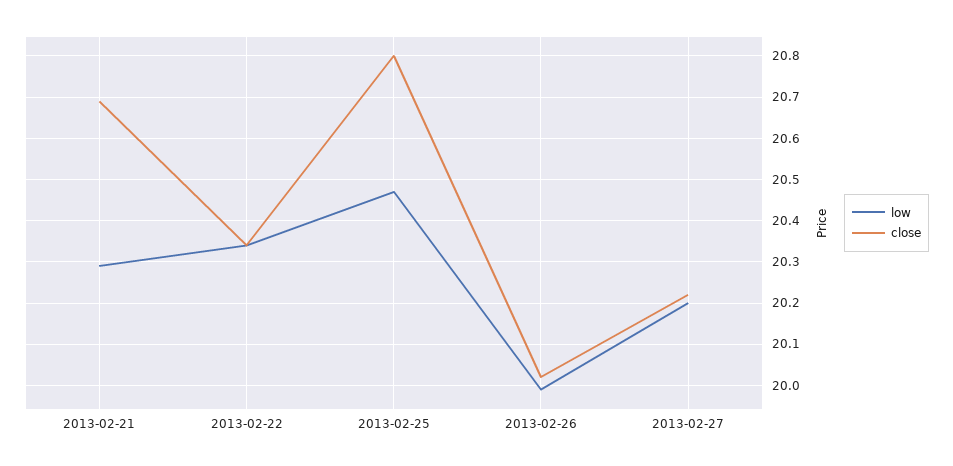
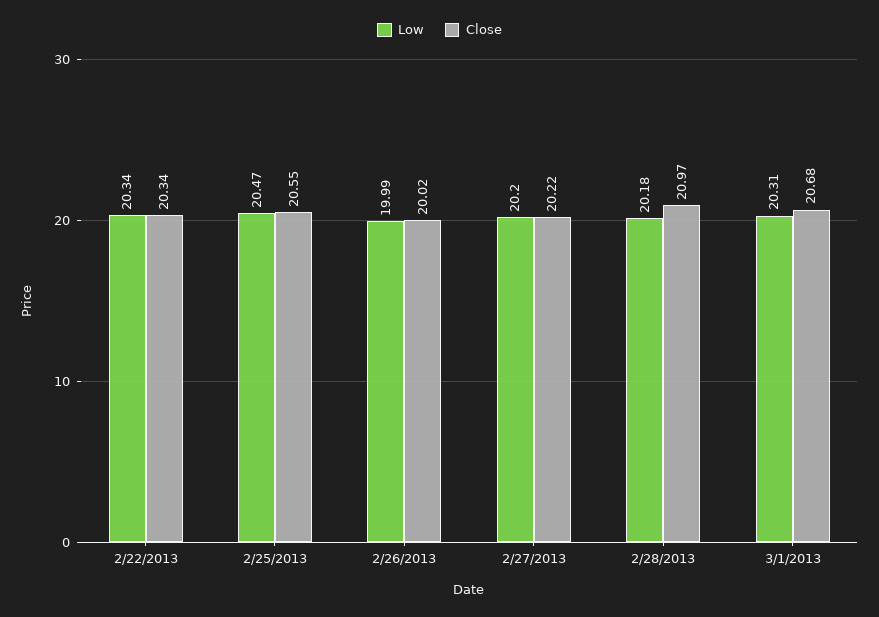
low, 2013-02-21: 20.3 -> none
close, 2013-02-21: 20.7 -> none
close, 2013-02-25: 20.8 -> 20.55
low, 2/28/2013: none -> 20.18
close, 2/28/2013: none -> 20.97
low, 3/1/2013: none -> 20.31
close, 3/1/2013: none -> 20.68

